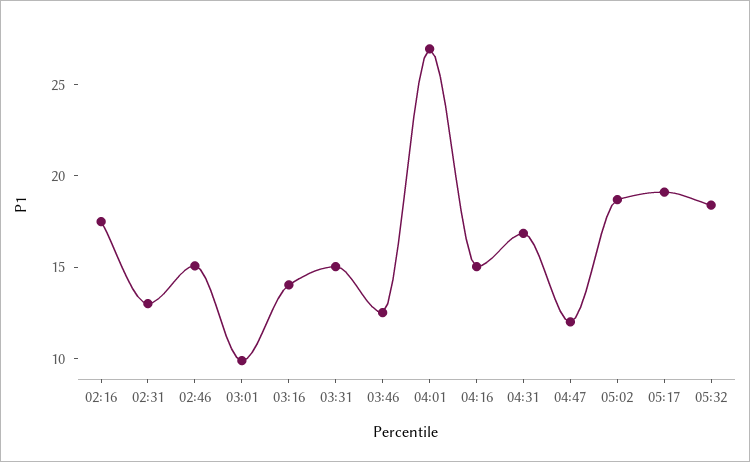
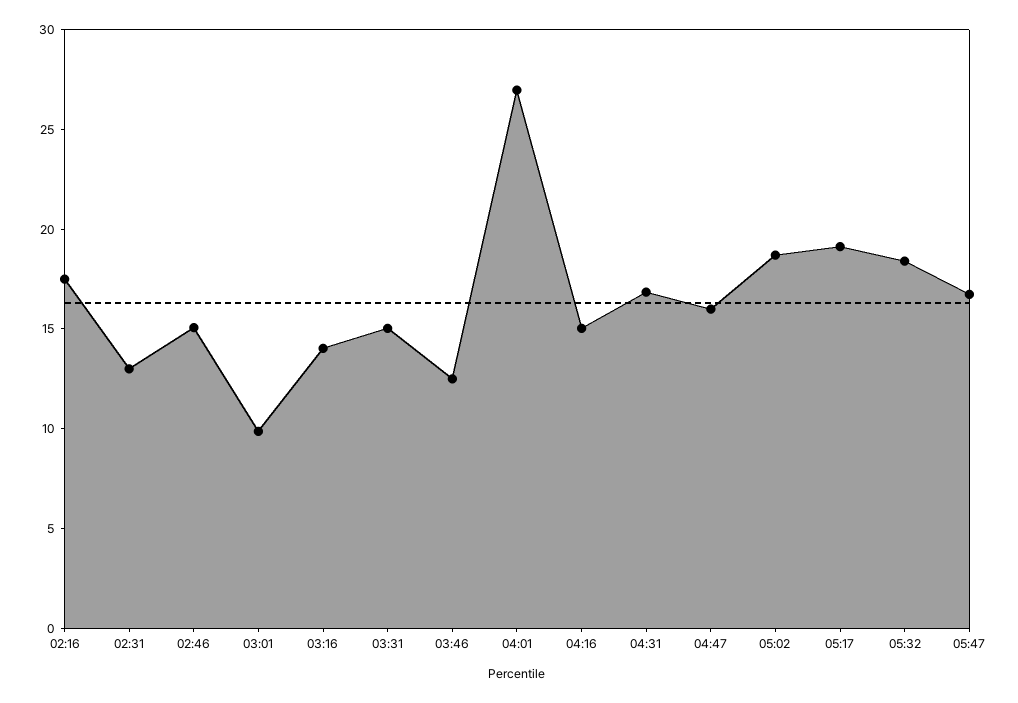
04:47: 12 -> 16
05:47: none -> 17

